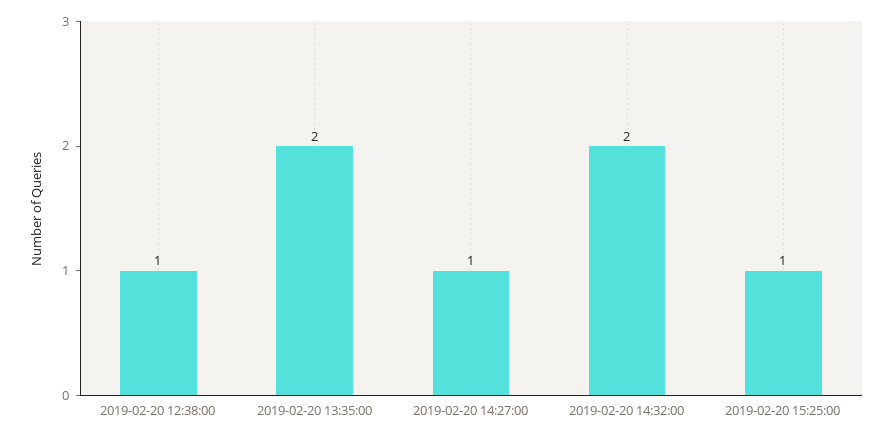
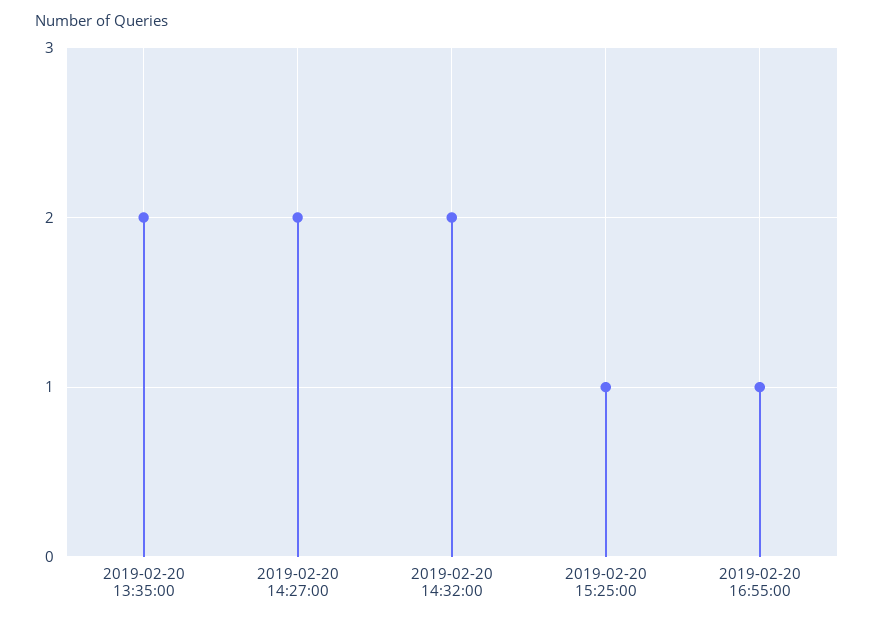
2019-02-20 12:38:00: 1 -> none
2019-02-20 14:27:00: 1 -> 2
2019-02-20 16:55:00: none -> 1

